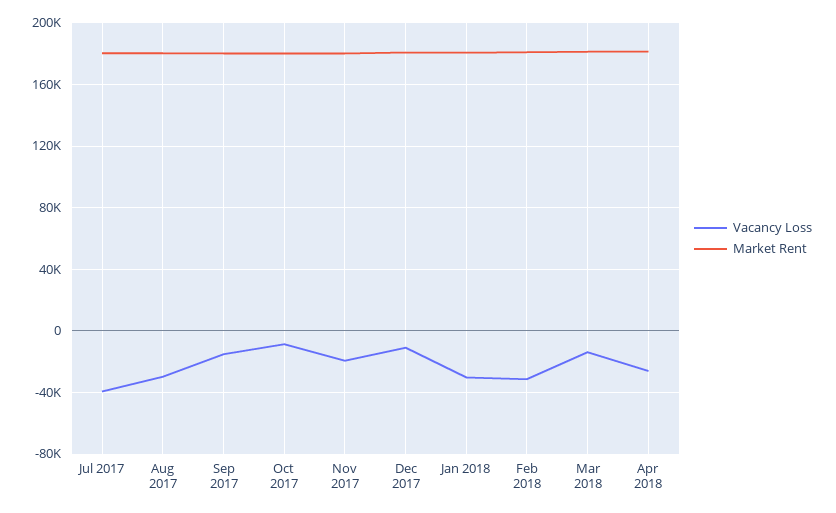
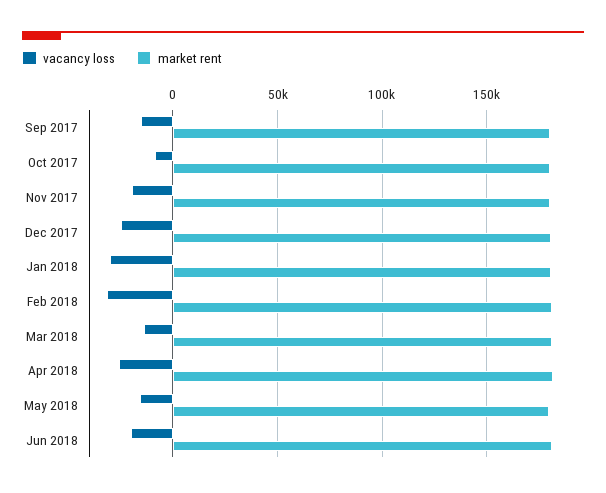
Vacancy Loss, Jul 2017: -40000 -> none
Market Rent, Jul 2017: 180000 -> none
Vacancy Loss, Aug 2017: -30000 -> none
Market Rent, Aug 2017: 180000 -> none
Vacancy Loss, Dec 2017: -10000 -> -25000
Vacancy Loss, May 2018: none -> -15000
Market Rent, May 2018: none -> 180000
Vacancy Loss, Jun 2018: none -> -20000
Market Rent, Jun 2018: none -> 180000

